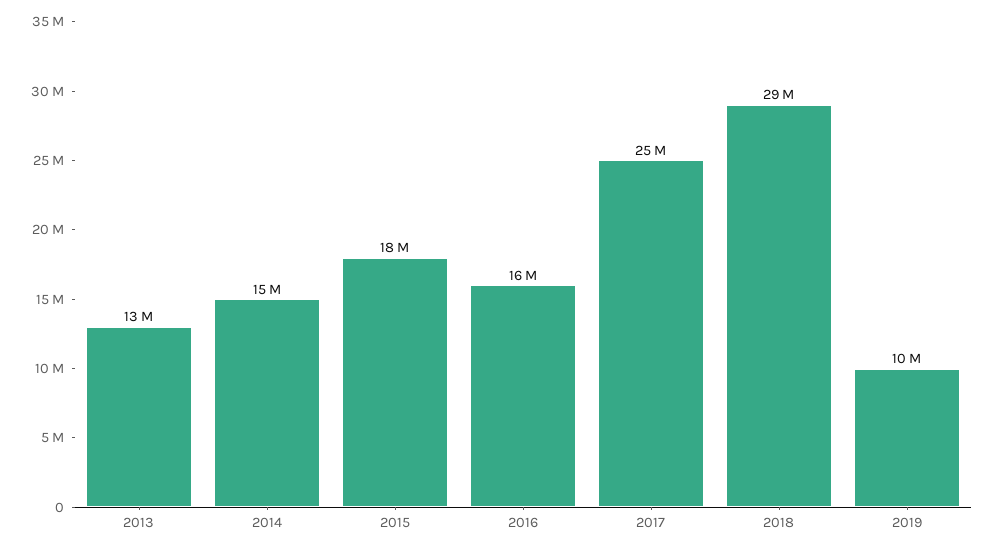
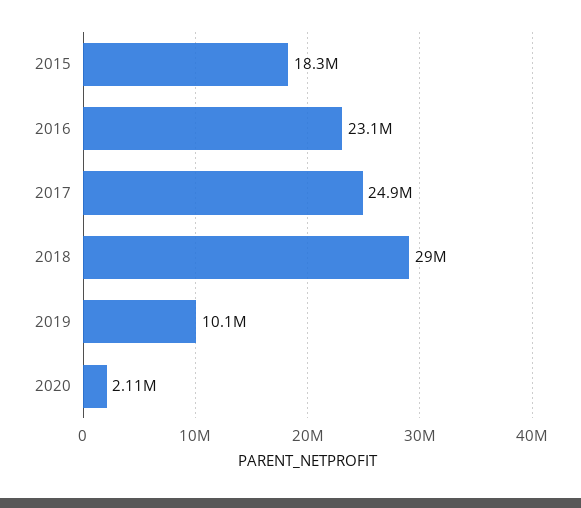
2013: 13000000 -> none
2014: 15000000 -> none
2016: 16000000 -> 23100000
2020: none -> 2110000

